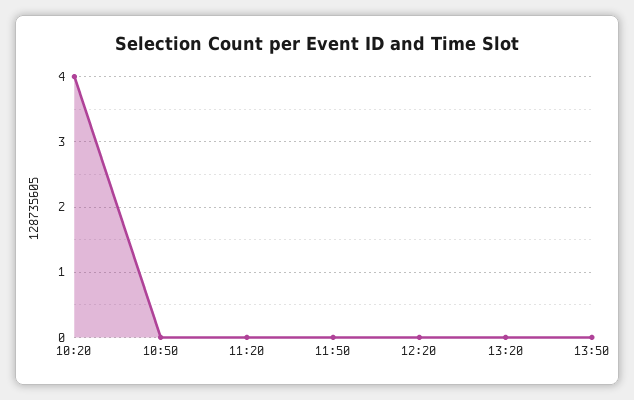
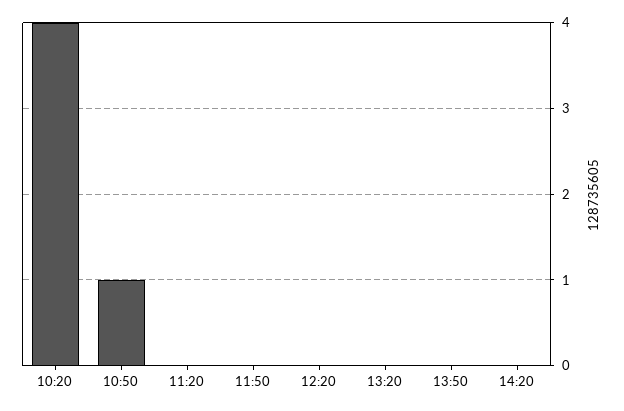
10:50: 0 -> 1
14:20: none -> 0

